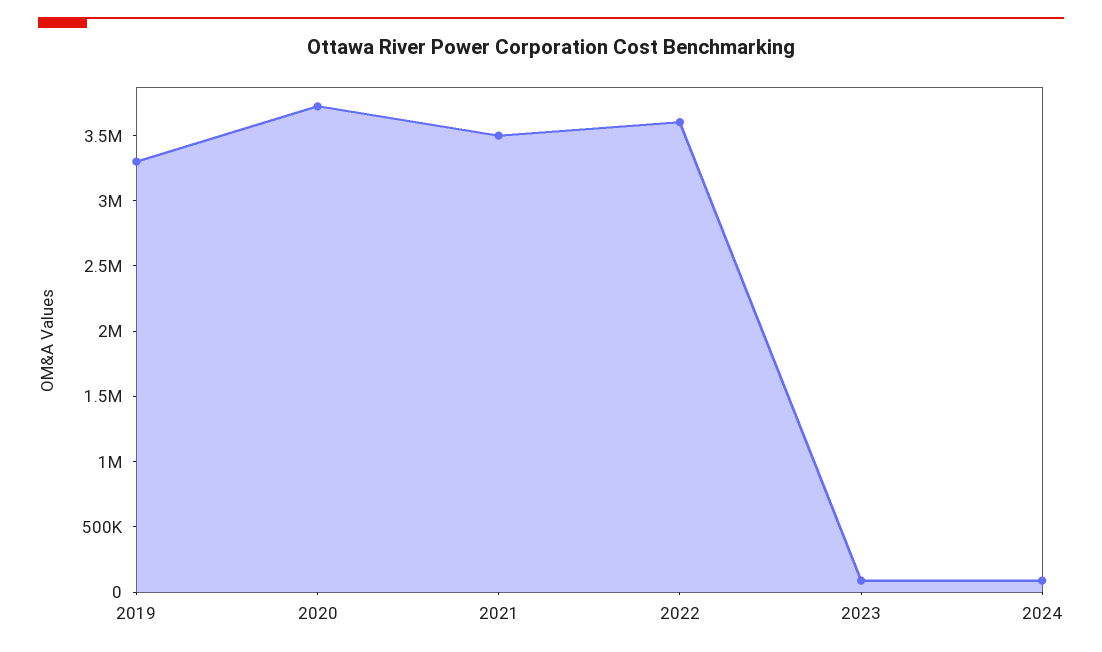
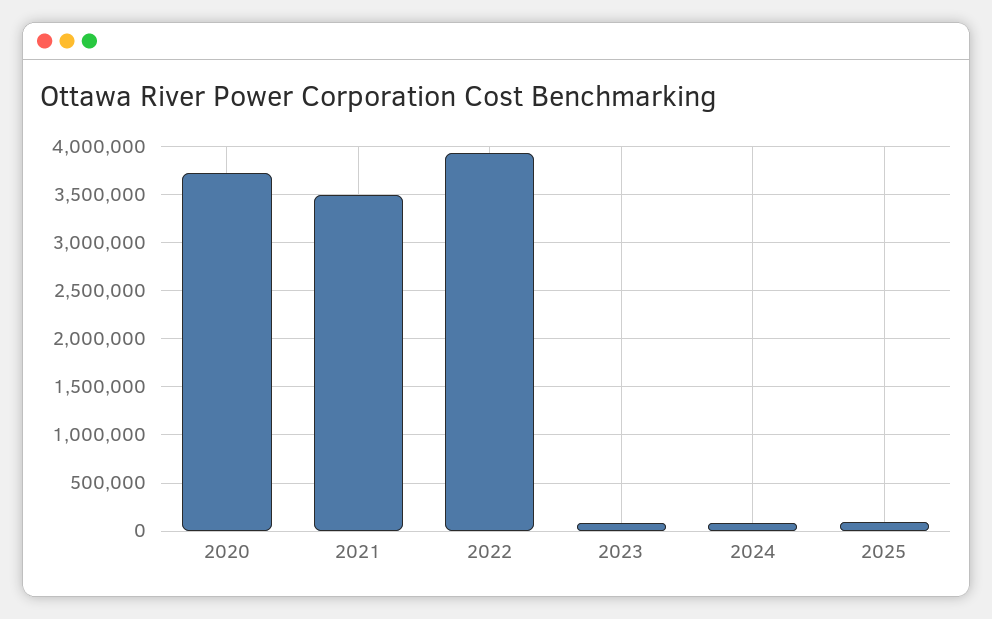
2019: 3300000 -> none
2022: 3600000 -> 3900000
2025: none -> 100000

